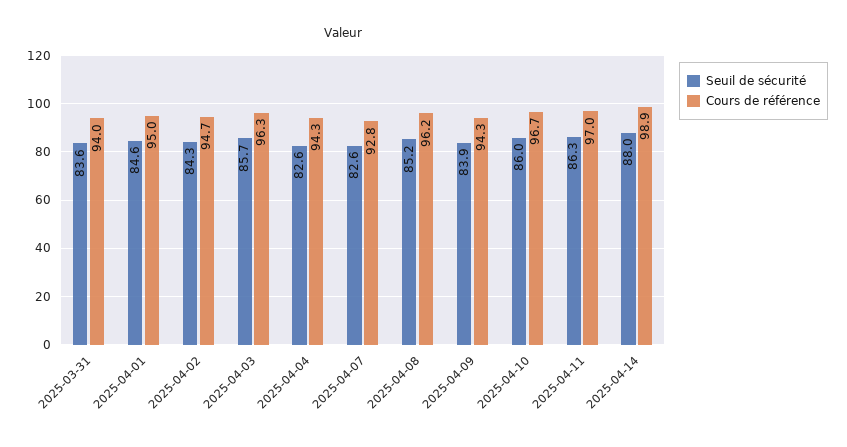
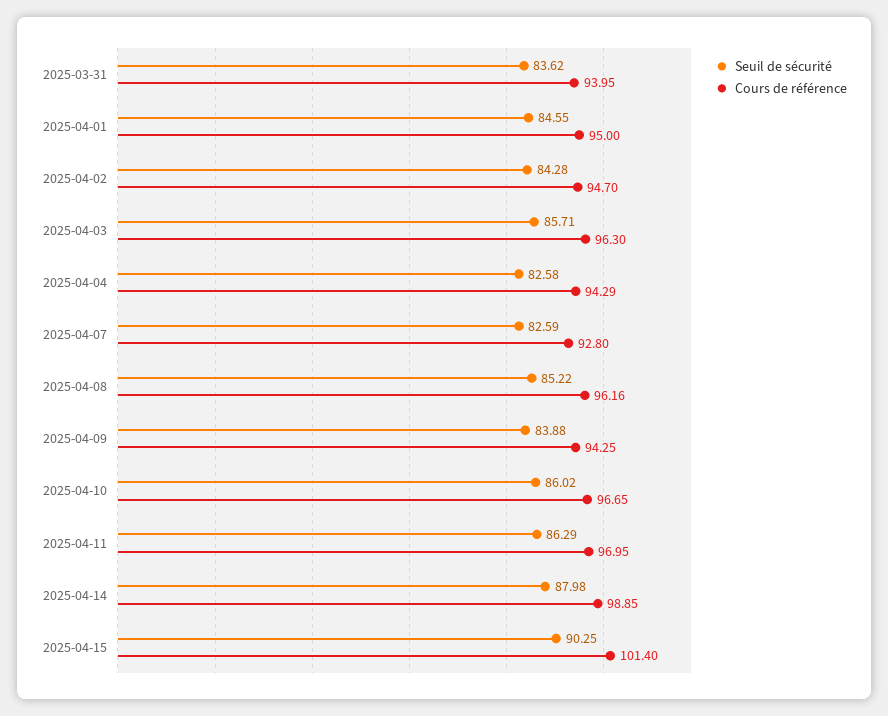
Seuil de sécurité, 2025-04-15: none -> 90.25
Cours de référence, 2025-04-15: none -> 101.4

